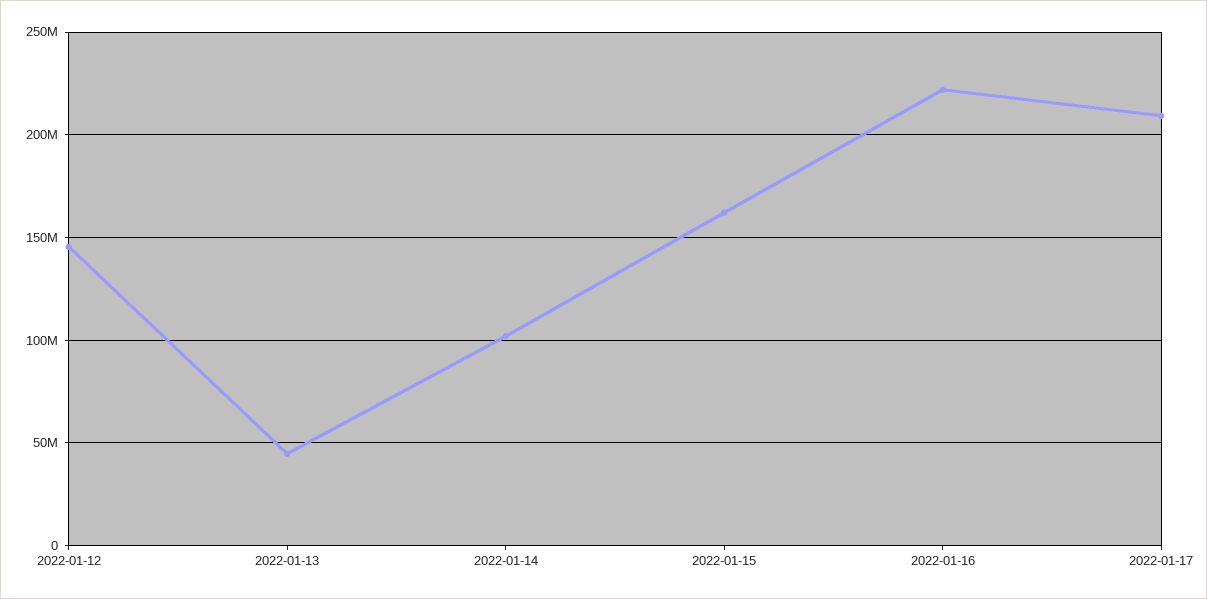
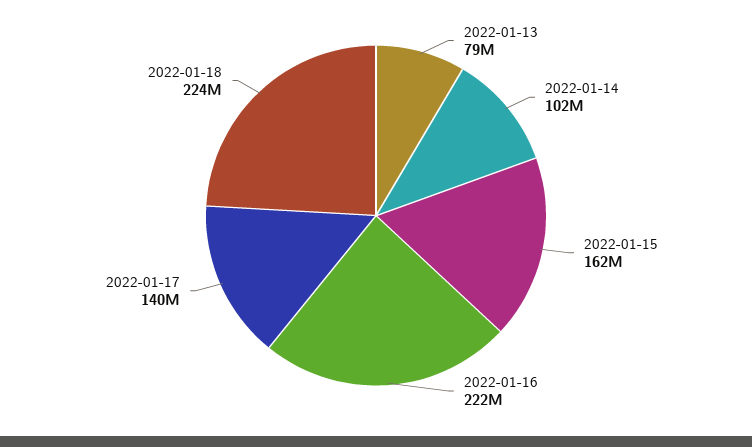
2022-01-12: 145000000 -> none
2022-01-13: 45000000 -> 79000000
2022-01-17: 210000000 -> 140000000
2022-01-18: none -> 224000000

